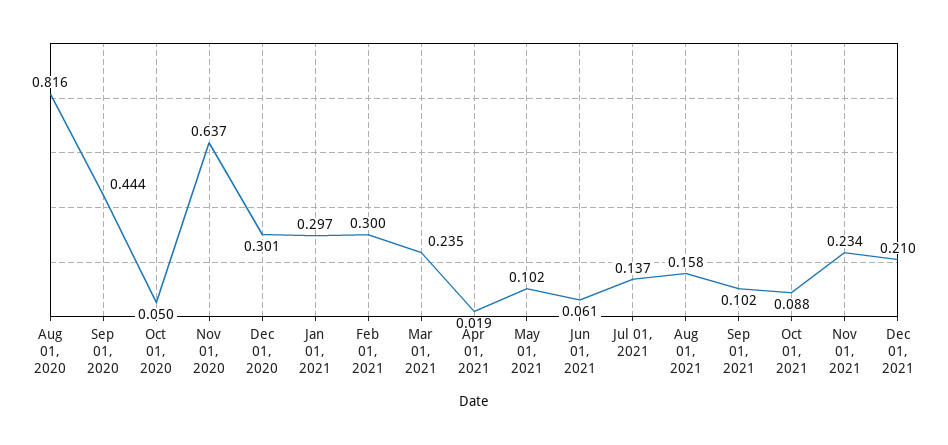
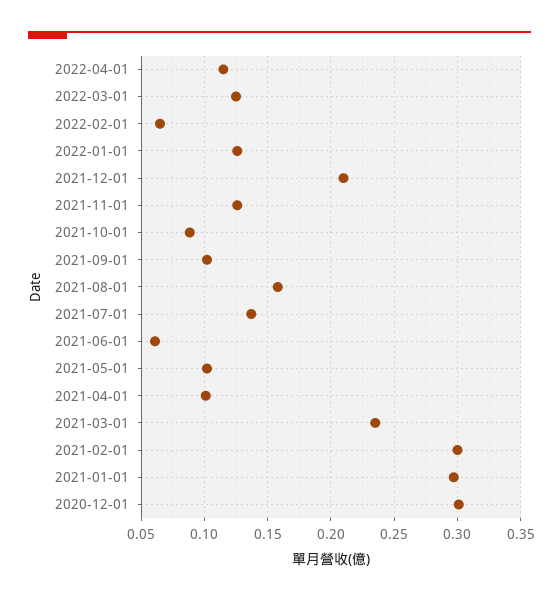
Aug 01, 2020: 0.816 -> none
Sep 01, 2020: 0.444 -> none
Oct 01, 2020: 0.05 -> none
Nov 01, 2020: 0.637 -> none
Apr 01, 2021: 0.019 -> 0.1
Nov 01, 2021: 0.234 -> 0.125
2022-04-01: none -> 0.115
2022-03-01: none -> 0.125
2022-02-01: none -> 0.065
2022-01-01: none -> 0.125

